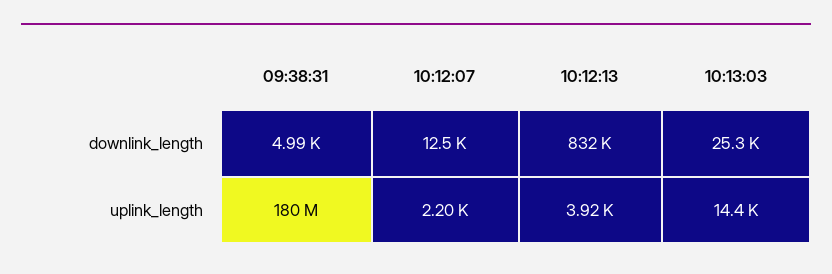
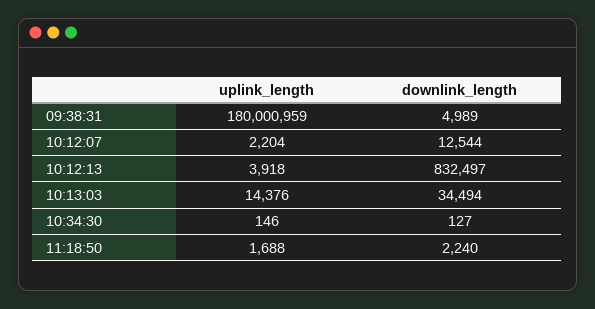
10:13:03, downlink_length: 25300 -> 34494
10:34:30, uplink_length: none -> 146
10:34:30, downlink_length: none -> 127
11:18:50, uplink_length: none -> 1688
11:18:50, downlink_length: none -> 2240

